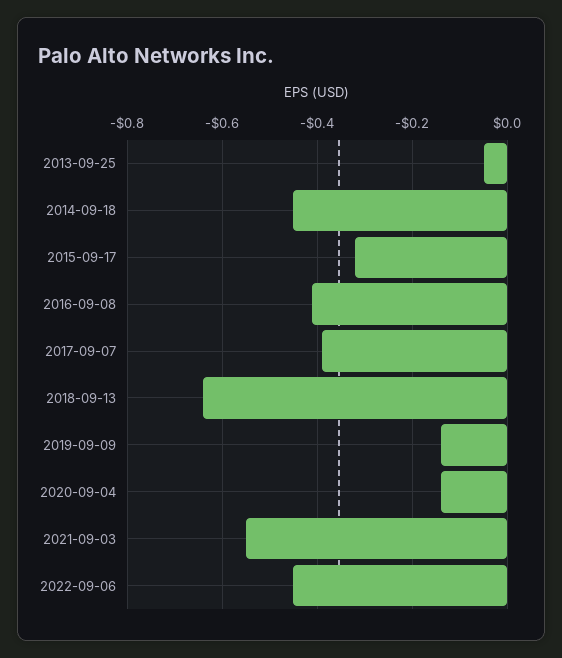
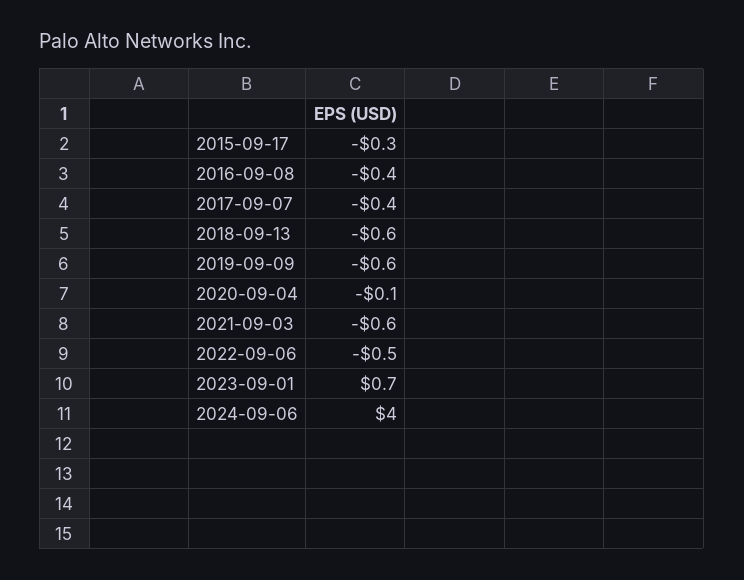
2013-09-25: -0.05 -> none
2014-09-18: -0.45 -> none
2019-09-09: -0.15 -> -0.6
2023-09-01: none -> 0.7
2024-09-06: none -> 4

